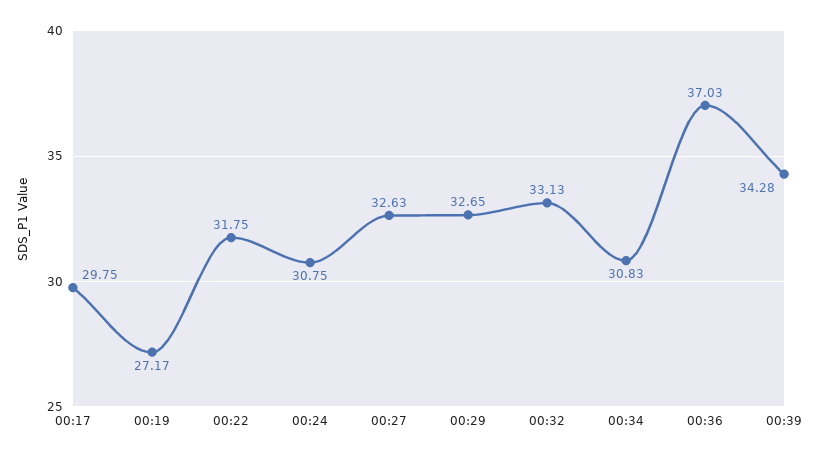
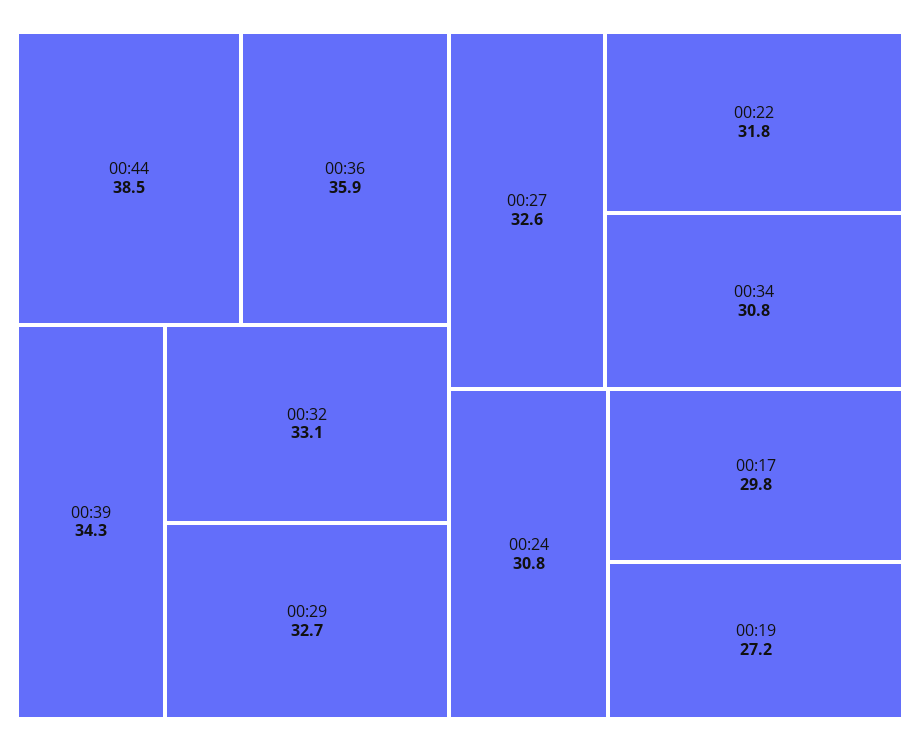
00:36: 37.03 -> 35.9
00:44: none -> 38.5

